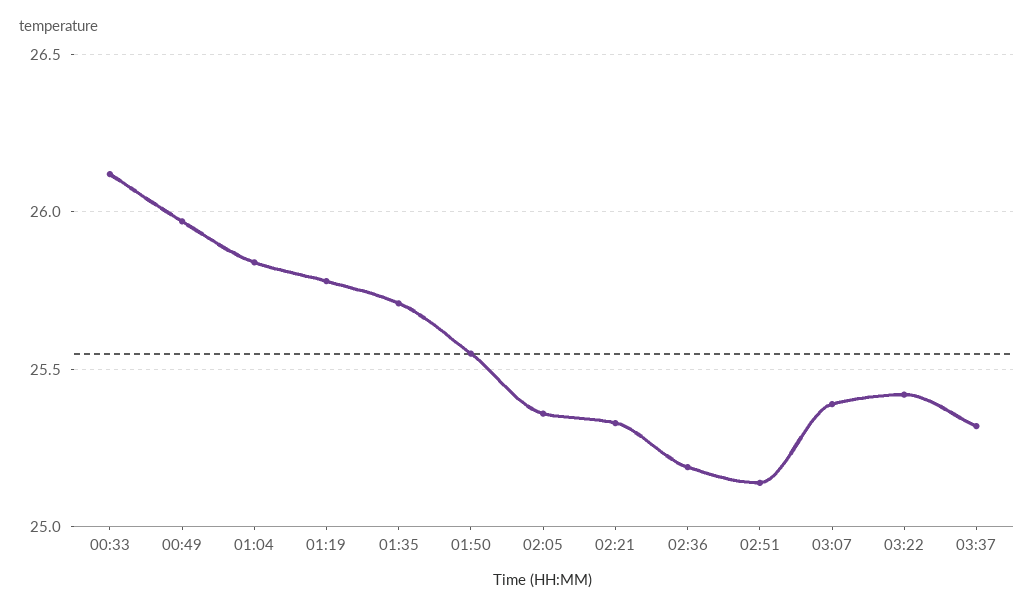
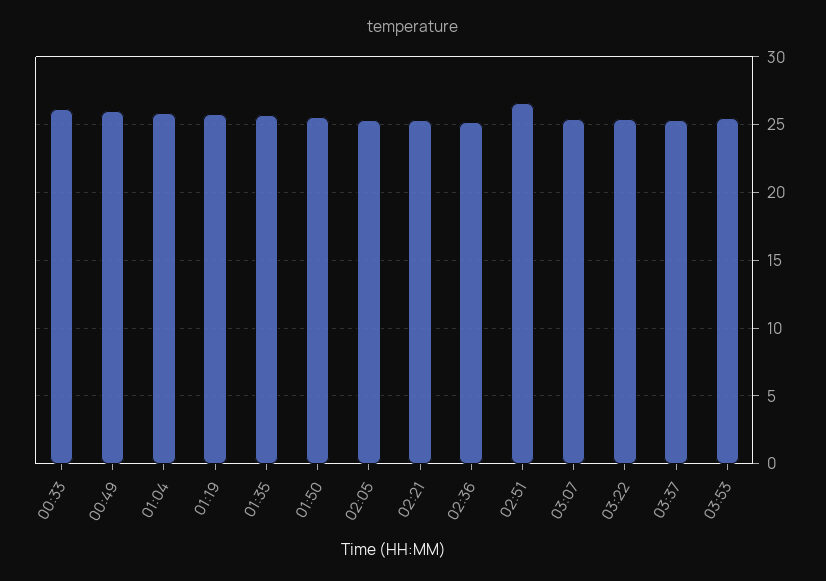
02:51: 25.15 -> 26.5
03:53: none -> 25.5

